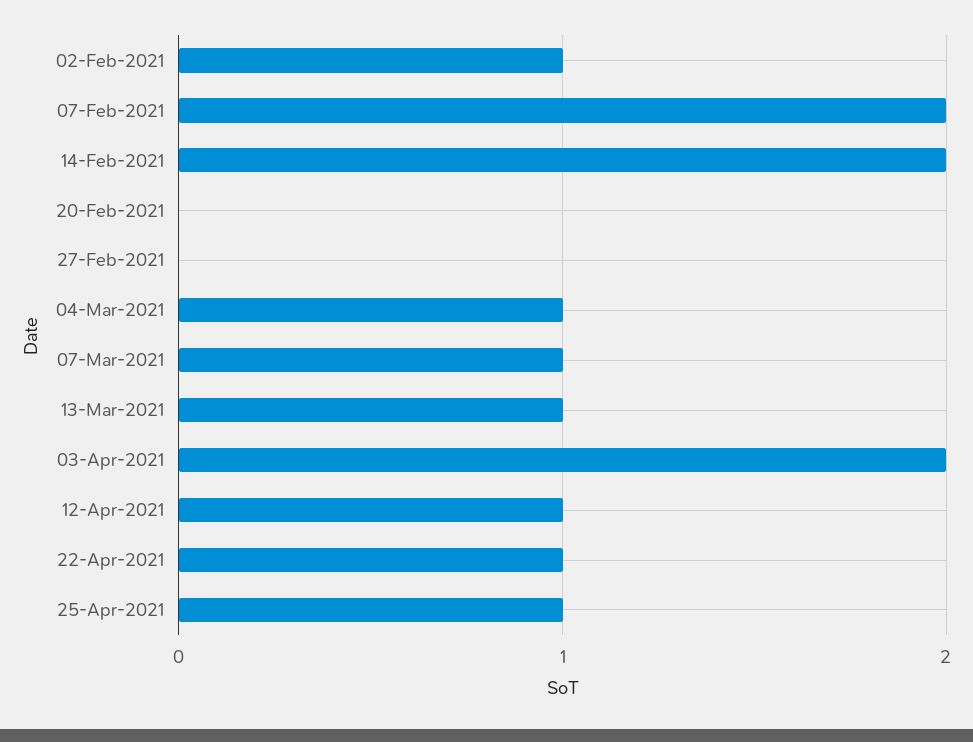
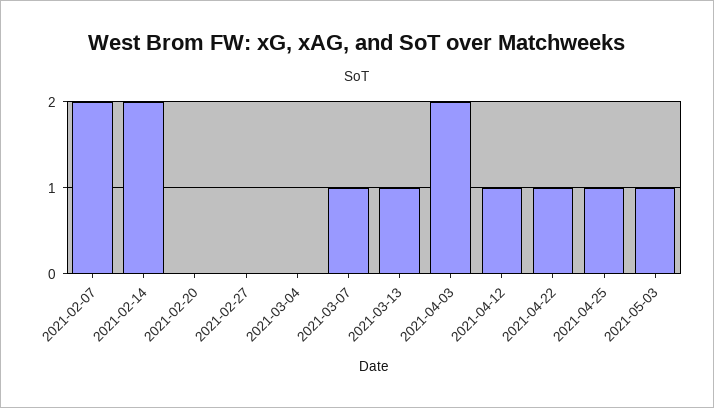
02-Feb-2021: 1 -> none
04-Mar-2021: 1 -> 0
2021-05-03: none -> 1

